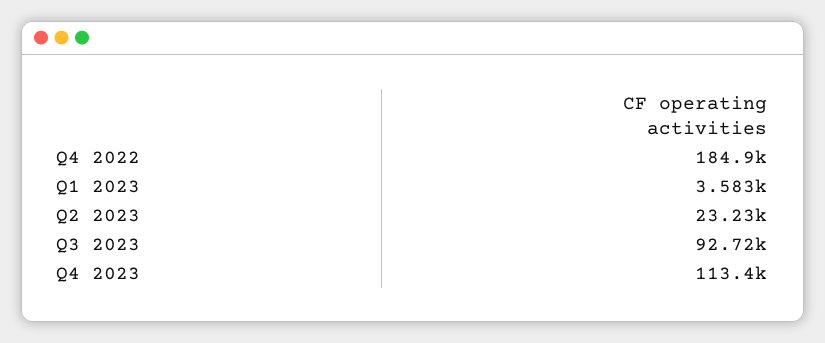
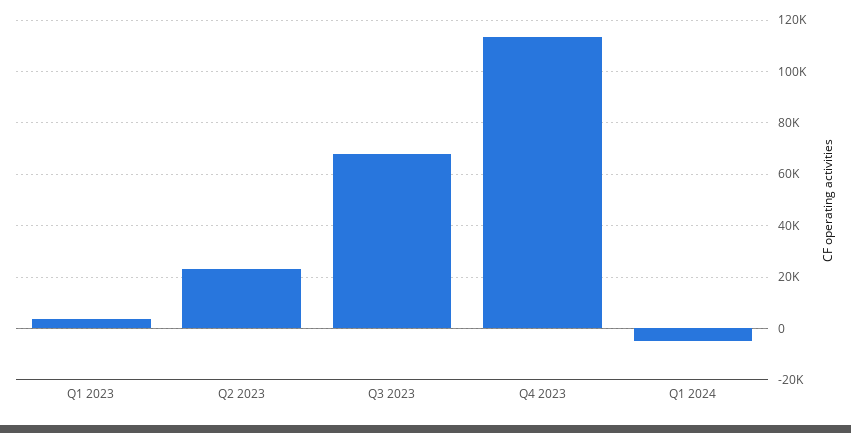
Q4 2022: 184900 -> none
Q3 2023: 92720 -> 67500
Q1 2024: none -> -5000

